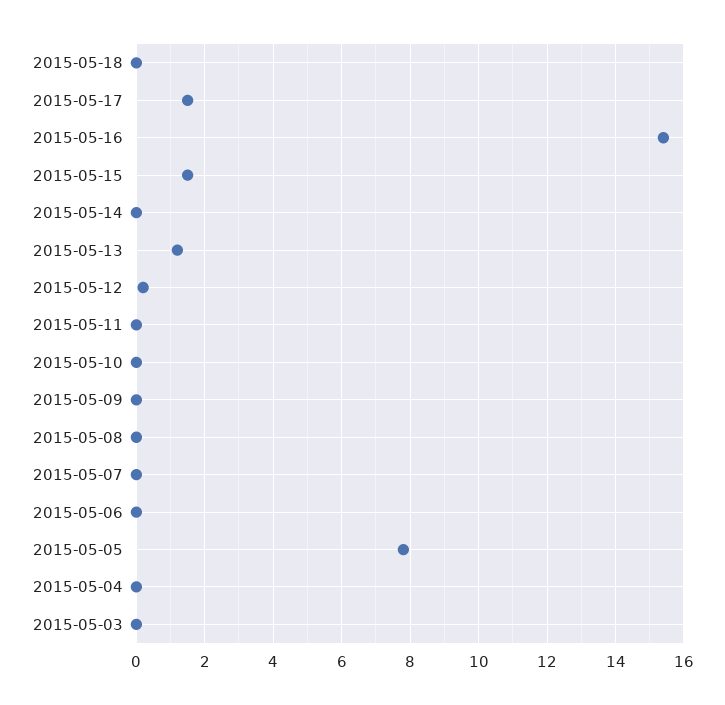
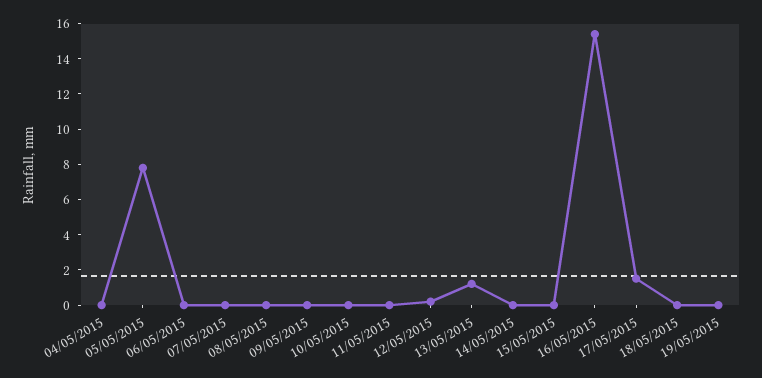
2015-05-15: 1.5 -> 0
2015-05-03: 0 -> none
19/05/2015: none -> 0

